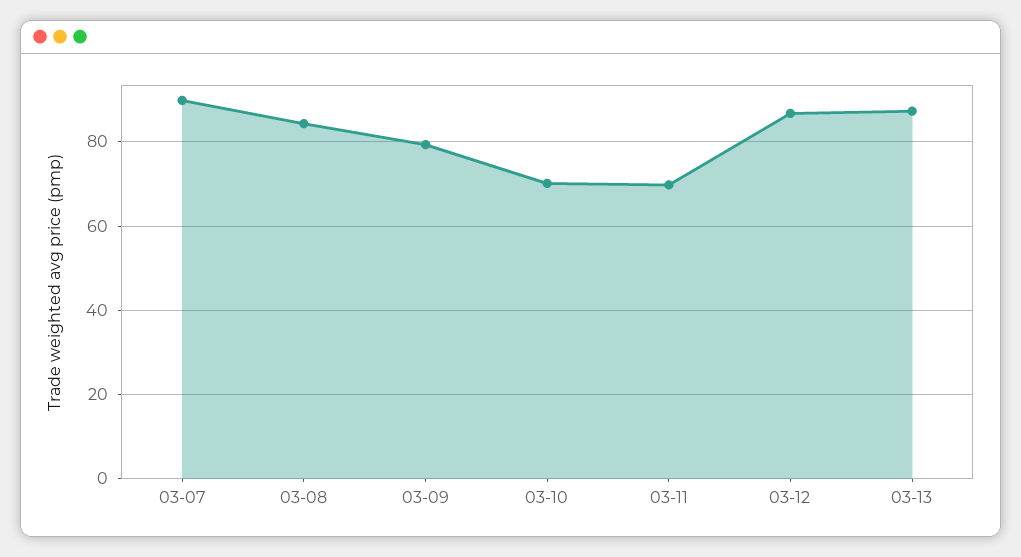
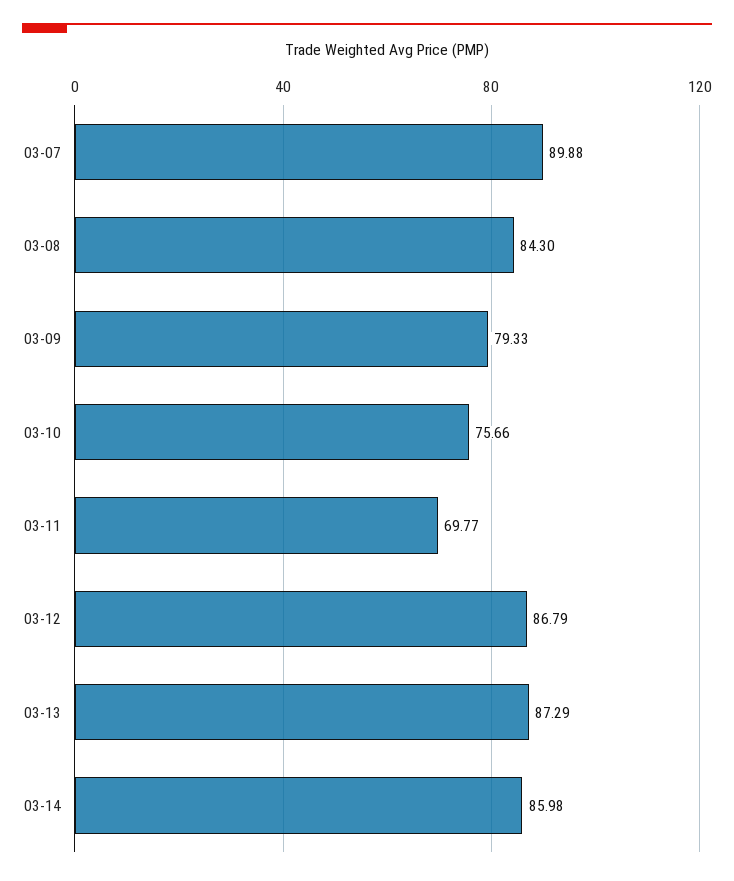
03-10: 70 -> 75.66
03-14: none -> 85.98

